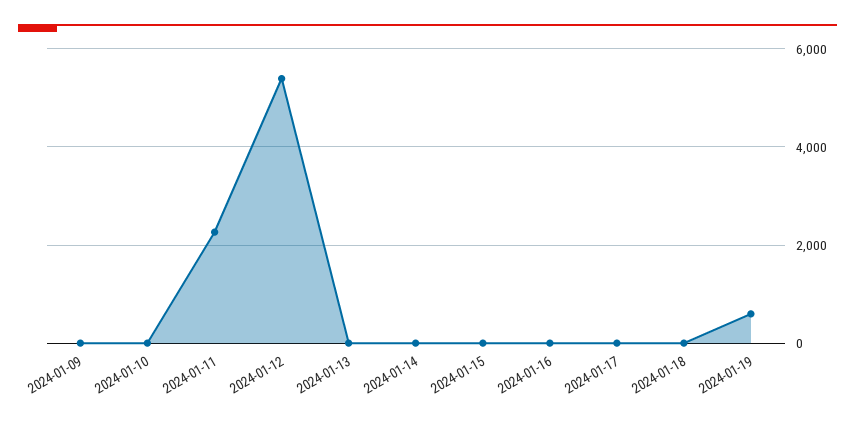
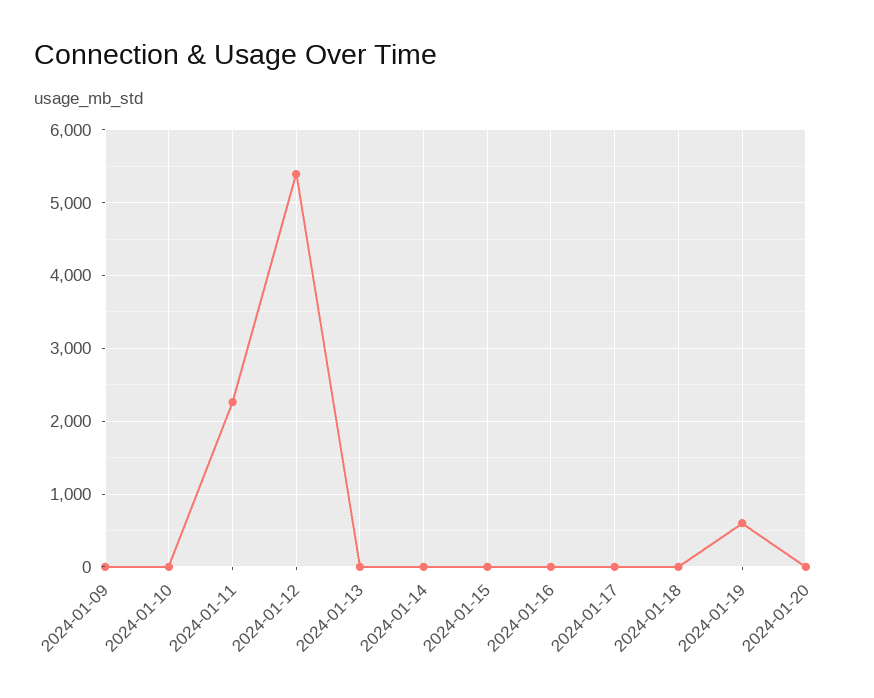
2024-01-20: none -> 0

